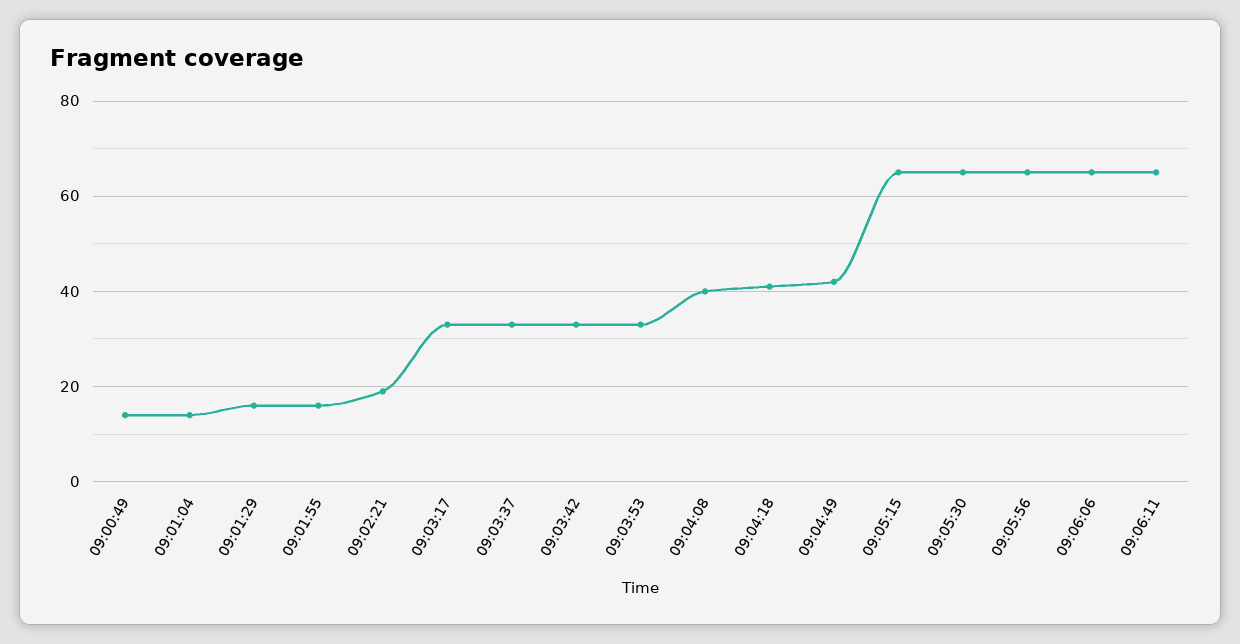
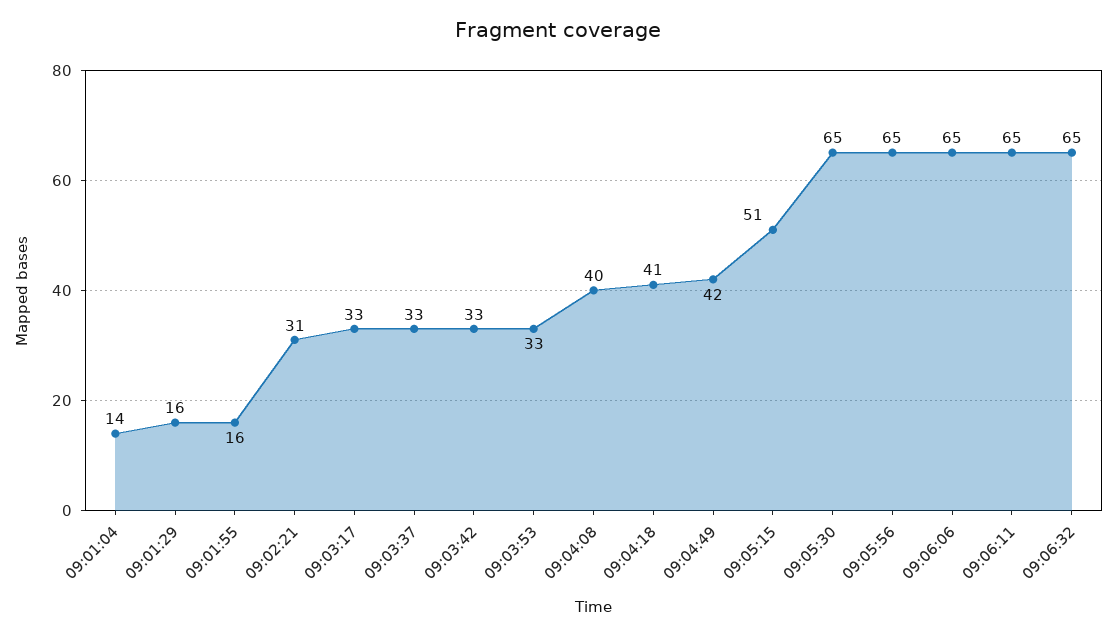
09:00:49: 15 -> none
09:02:21: 20 -> 31
09:05:15: 65 -> 51
09:06:32: none -> 65

